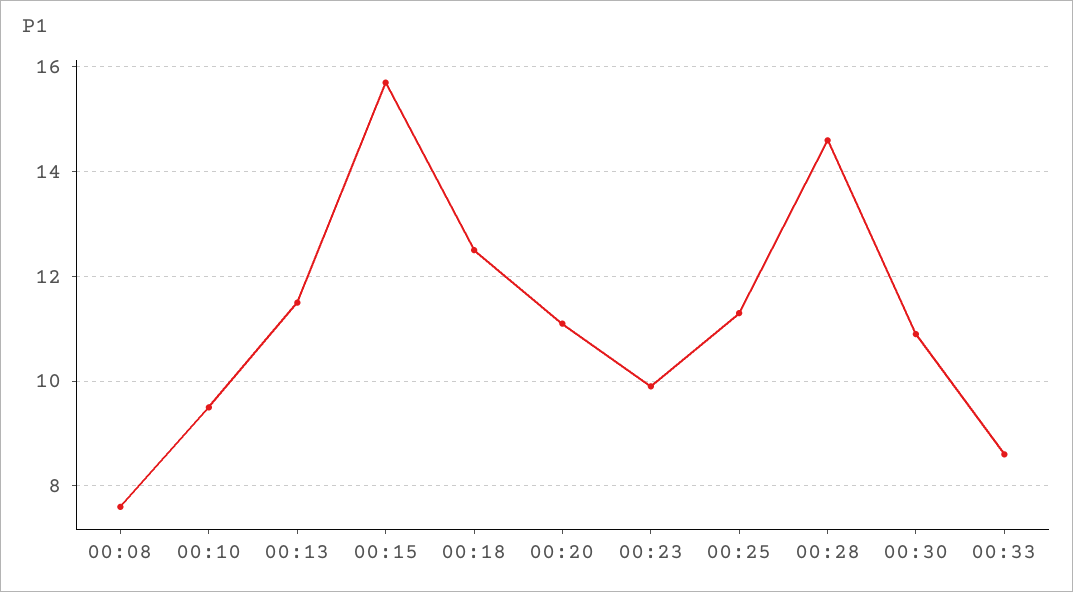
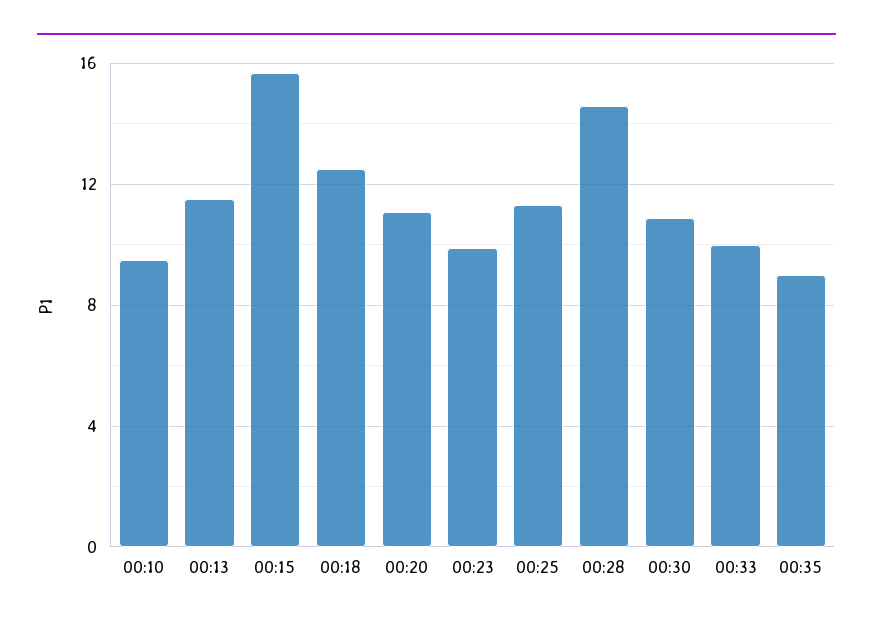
00:08: 7.5 -> none
00:33: 8.5 -> 10
00:35: none -> 9

